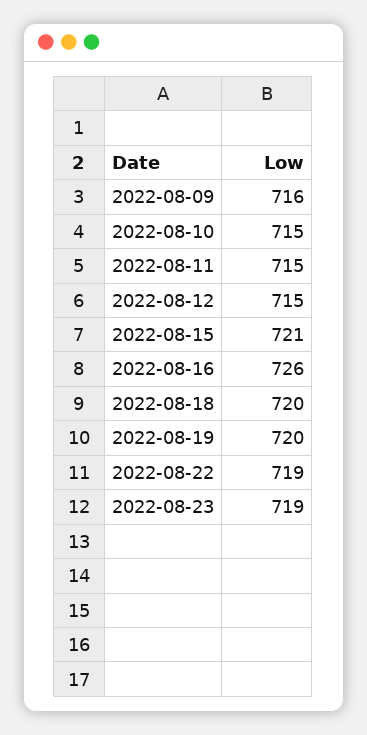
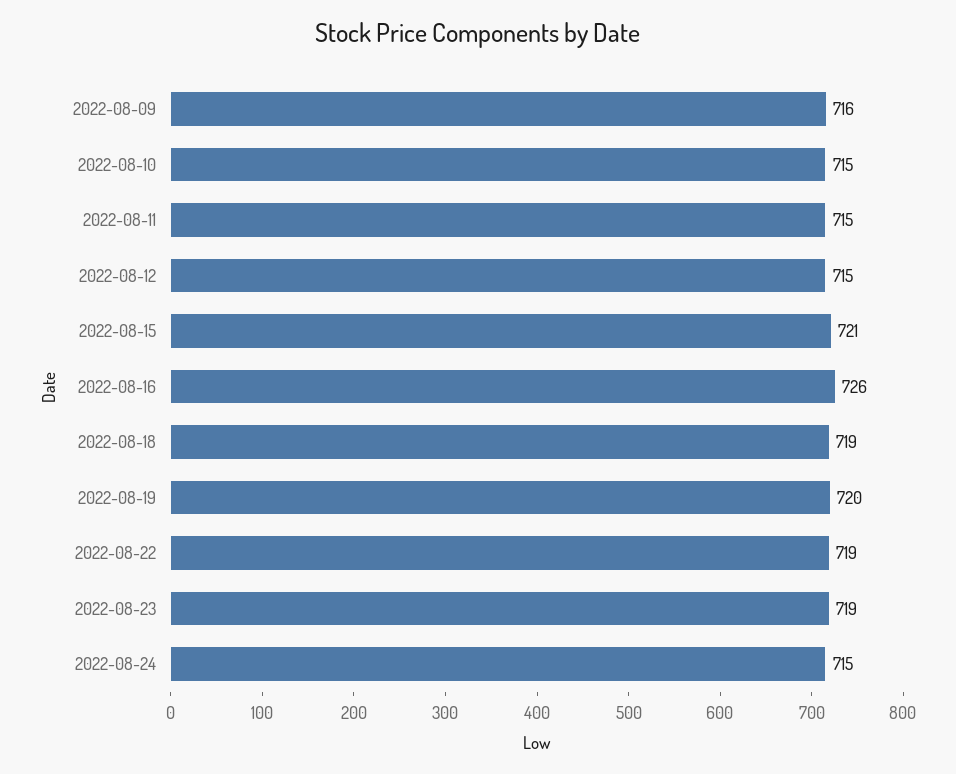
2022-08-18: 720 -> 719
2022-08-24: none -> 715

